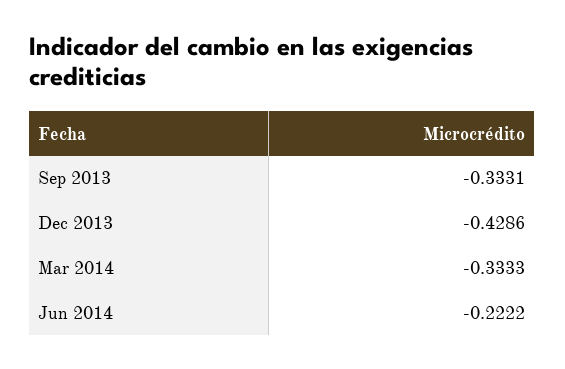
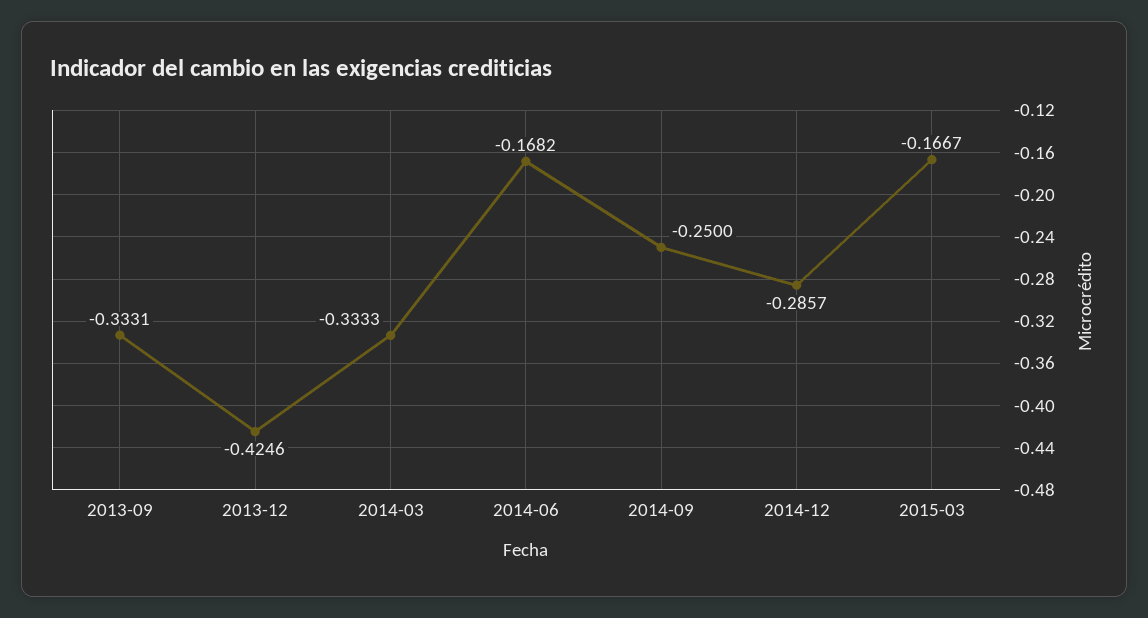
Dec 2013: -0.4286 -> -0.4246
Jun 2014: -0.2222 -> -0.1682
2014-09: none -> -0.25
2014-12: none -> -0.2857
2015-03: none -> -0.1667

